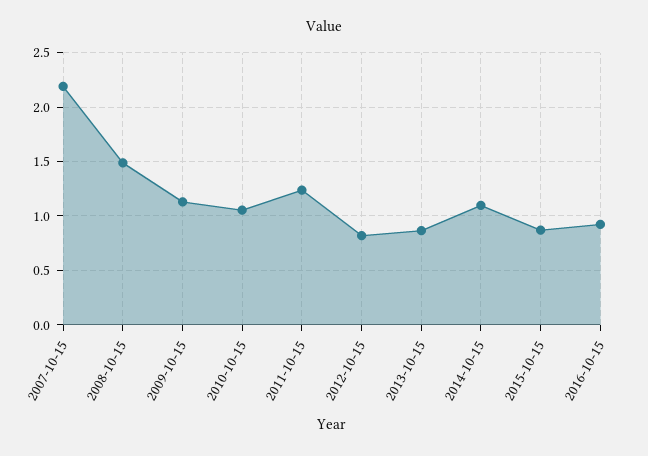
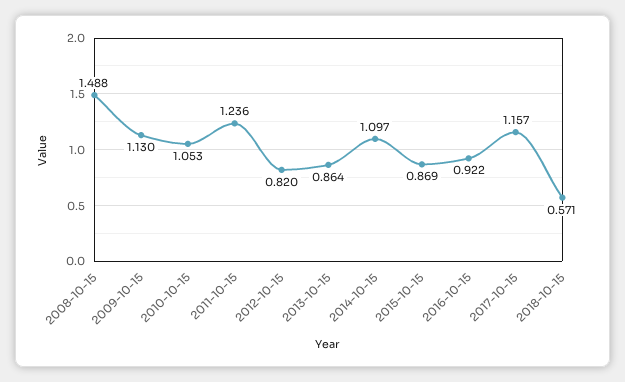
2007-10-15: 2.2 -> none
2017-10-15: none -> 1.157
2018-10-15: none -> 0.571

